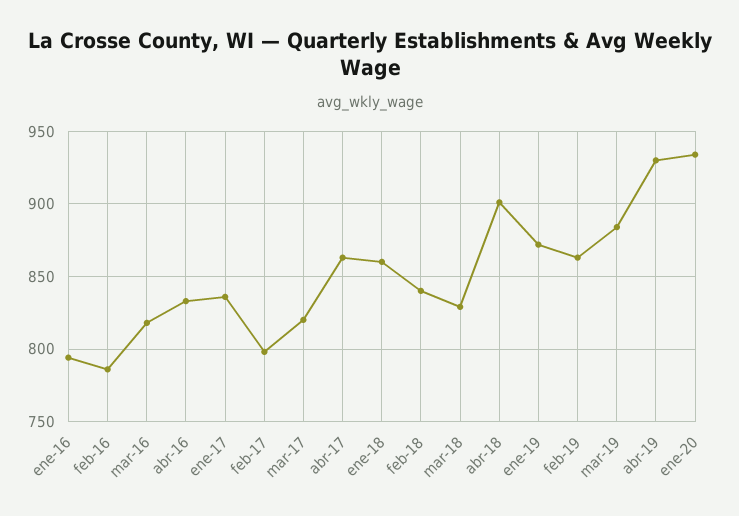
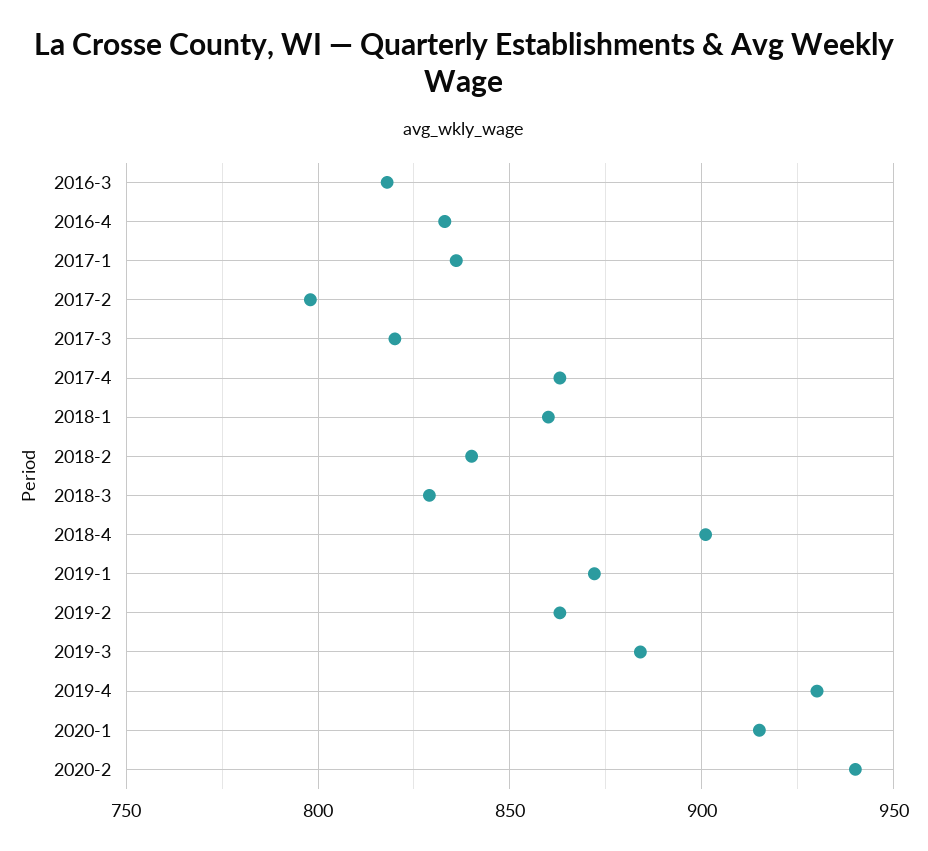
ene-16: 795 -> none
feb-16: 785 -> none
ene-20: 935 -> 915
2020-2: none -> 940

